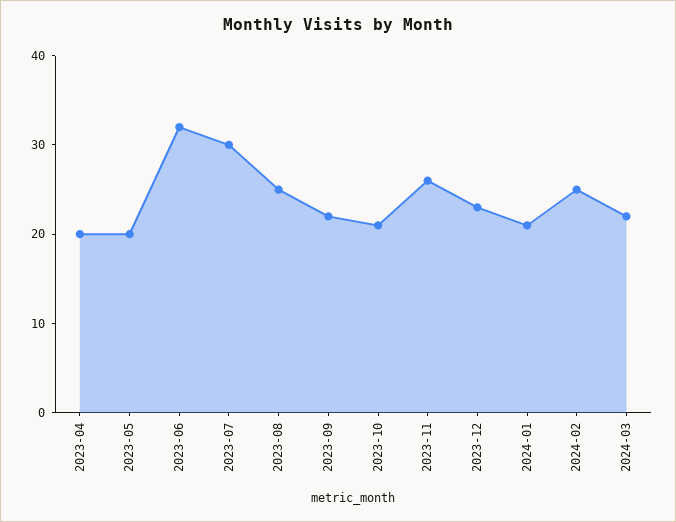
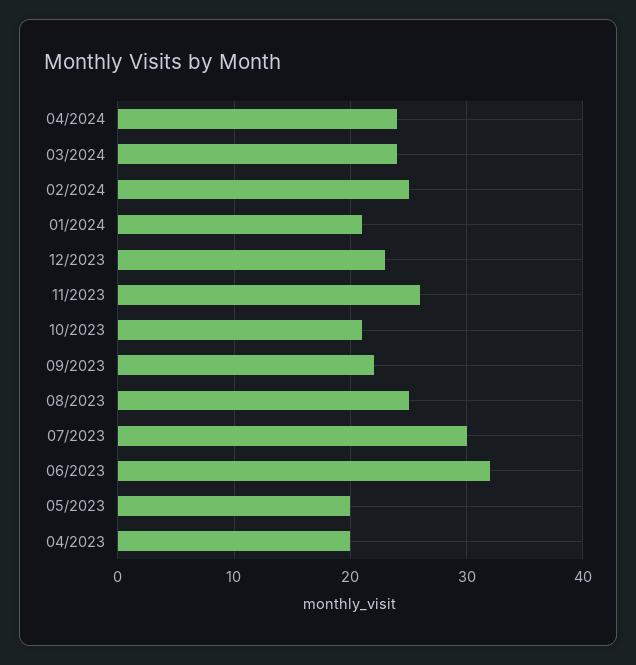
2024-03: 22 -> 24
04/2024: none -> 24

